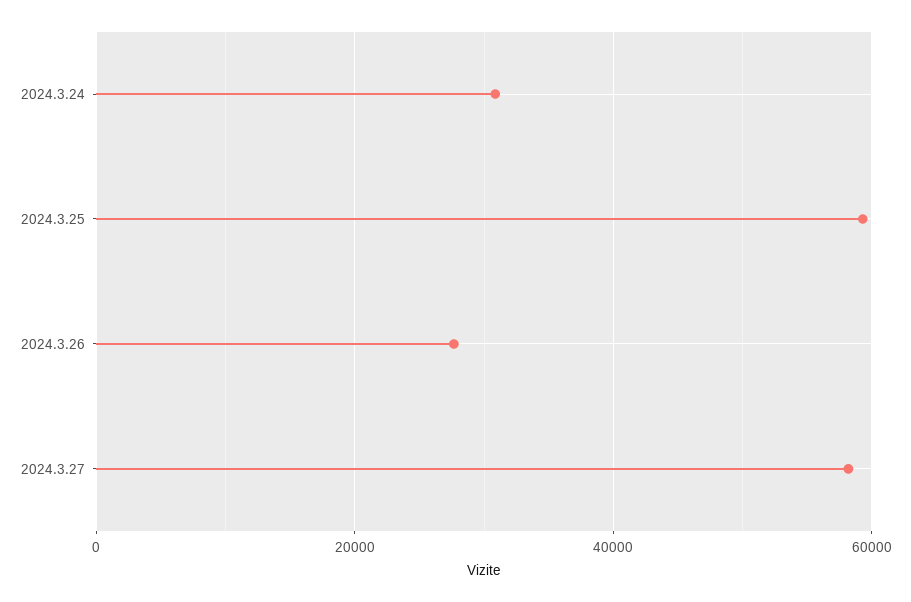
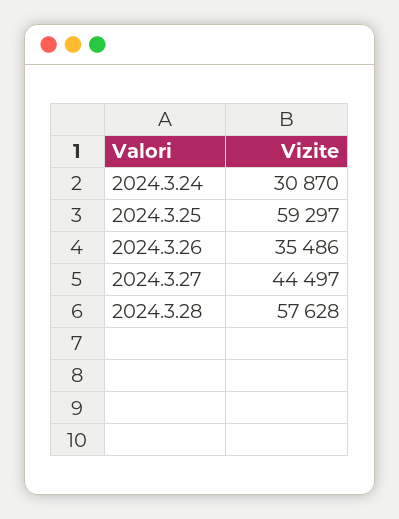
2024.3.26: 28000 -> 35486
2024.3.27: 58000 -> 44497
2024.3.28: none -> 57628

